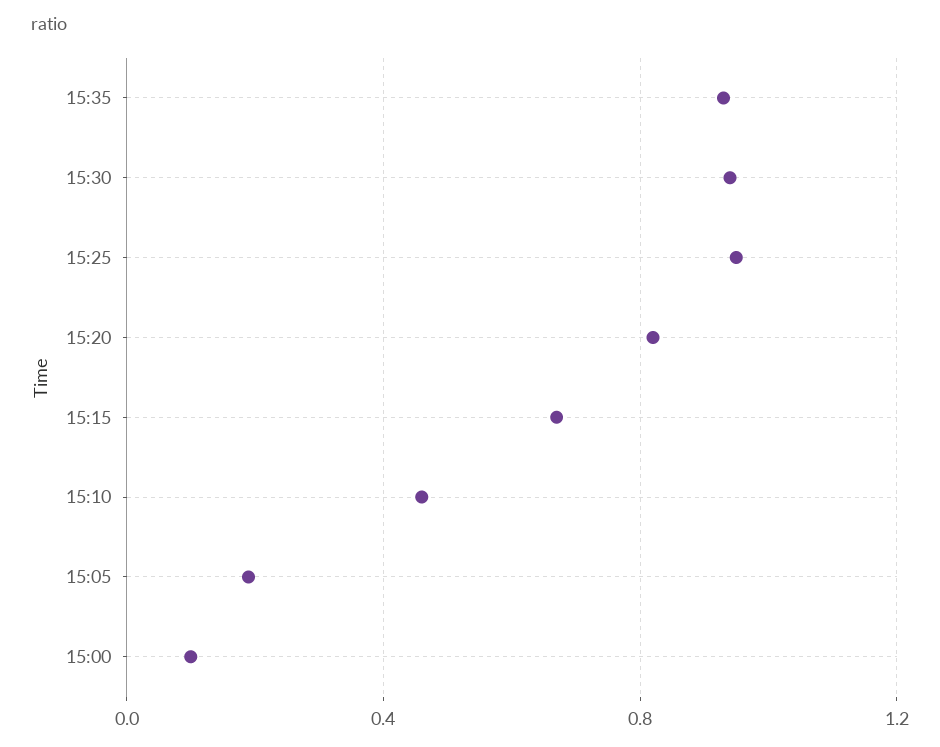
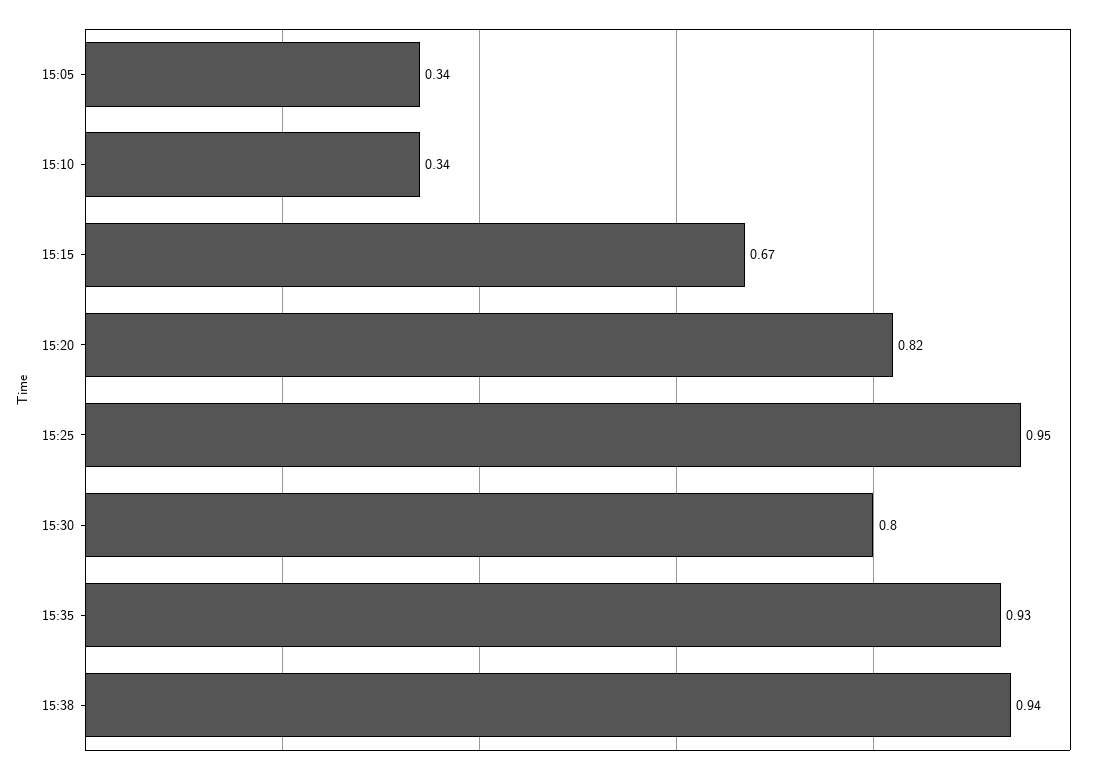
15:30: 0.95 -> 0.8
15:10: 0.45 -> 0.34
15:05: 0.2 -> 0.34
15:00: 0.1 -> none
15:38: none -> 0.94

